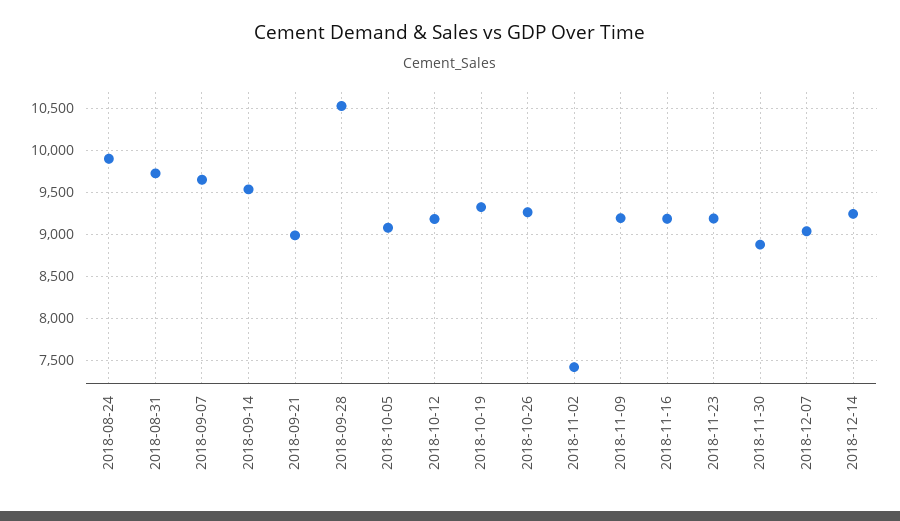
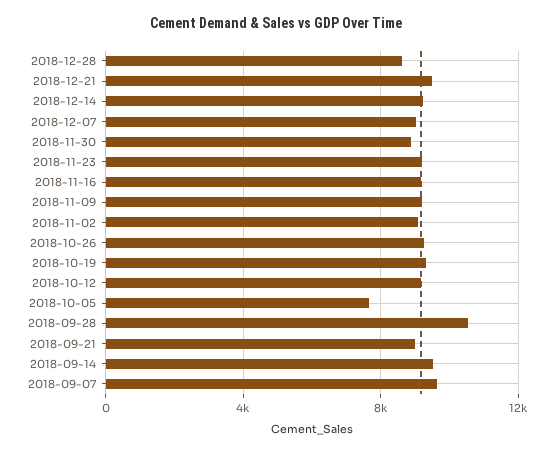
2018-08-24: 9900 -> none
2018-08-31: 9700 -> none
2018-10-05: 9100 -> 7500
2018-11-02: 7400 -> 9000
2018-12-28: none -> 8500
2018-12-21: none -> 9500

